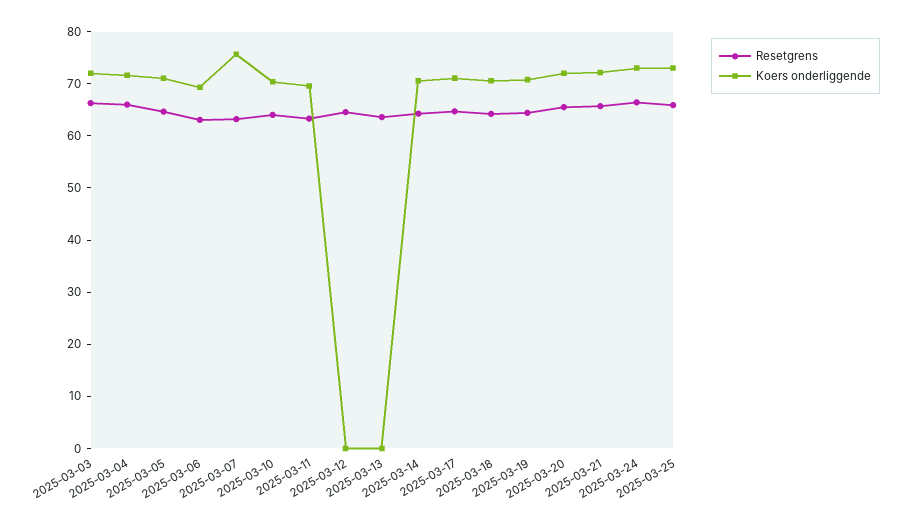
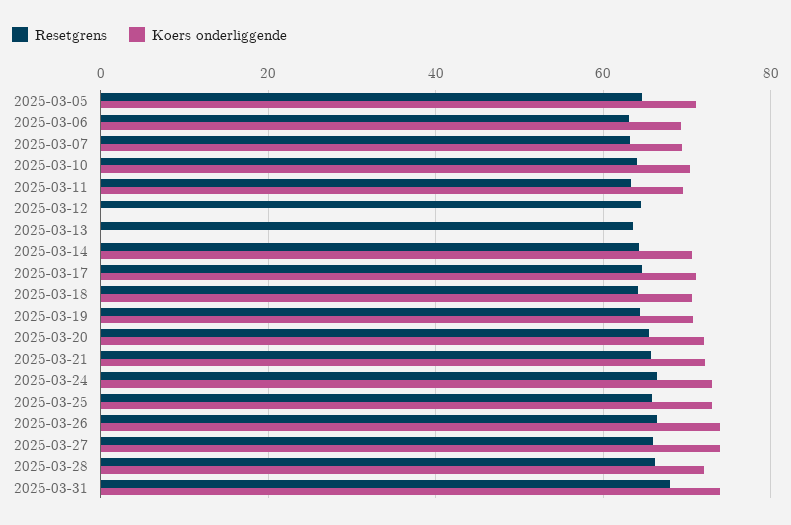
Resetgrens, 2025-03-03: 66 -> none
Koers onderliggende, 2025-03-03: 72 -> none
Resetgrens, 2025-03-04: 66 -> none
Koers onderliggende, 2025-03-04: 72 -> none
Koers onderliggende, 2025-03-07: 76 -> 70
Resetgrens, 2025-03-26: none -> 66
Koers onderliggende, 2025-03-26: none -> 74
Resetgrens, 2025-03-27: none -> 66
Koers onderliggende, 2025-03-27: none -> 74
Resetgrens, 2025-03-28: none -> 66
Koers onderliggende, 2025-03-28: none -> 72
Resetgrens, 2025-03-31: none -> 68
Koers onderliggende, 2025-03-31: none -> 74

